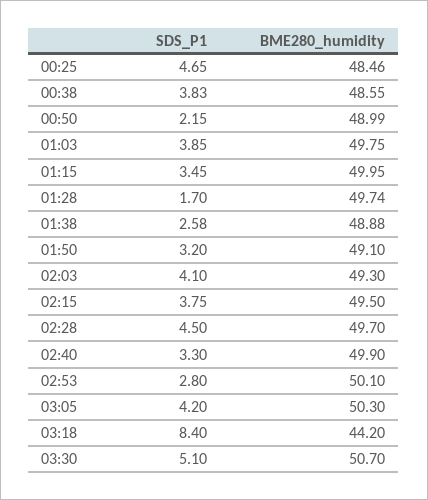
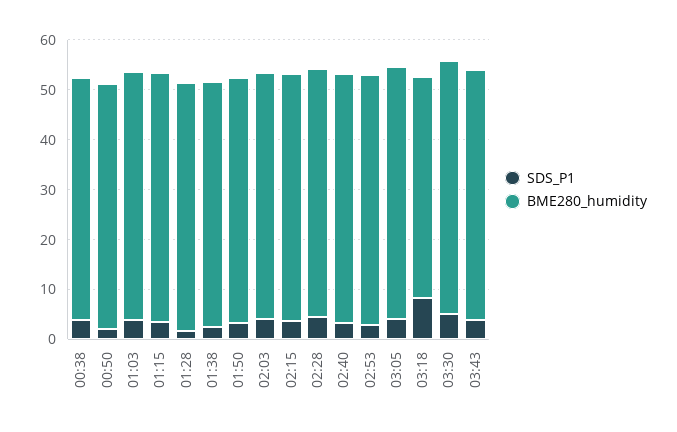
SDS_P1, 00:25: 4.65 -> none
BME280_humidity, 00:25: 48.46 -> none
SDS_P1, 03:43: none -> 4
BME280_humidity, 03:43: none -> 50

